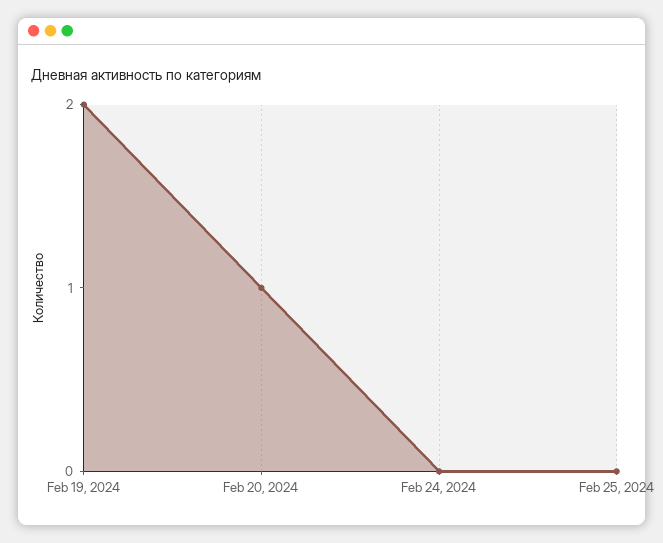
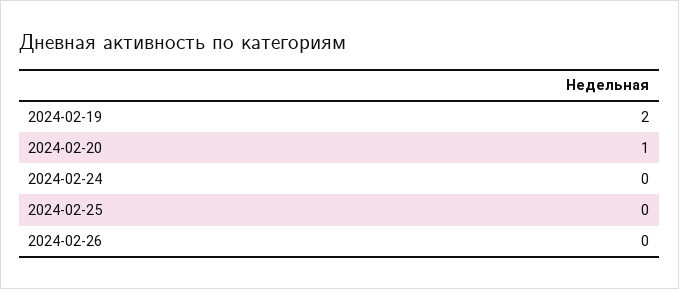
2024-02-26: none -> 0

